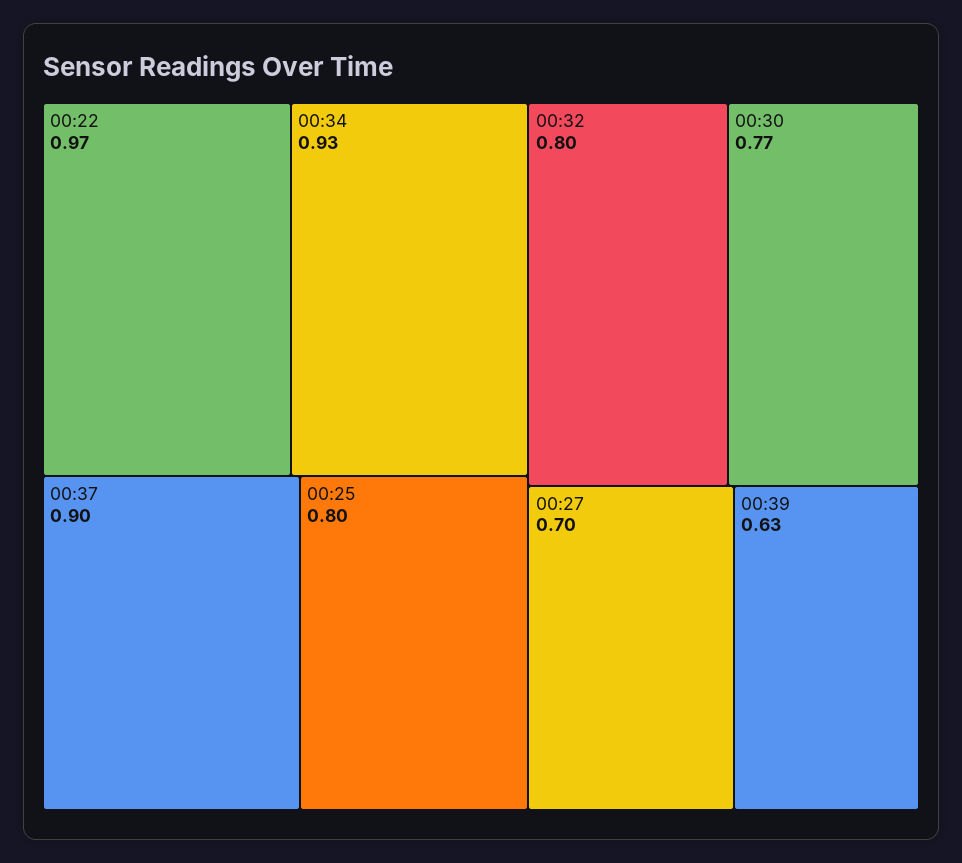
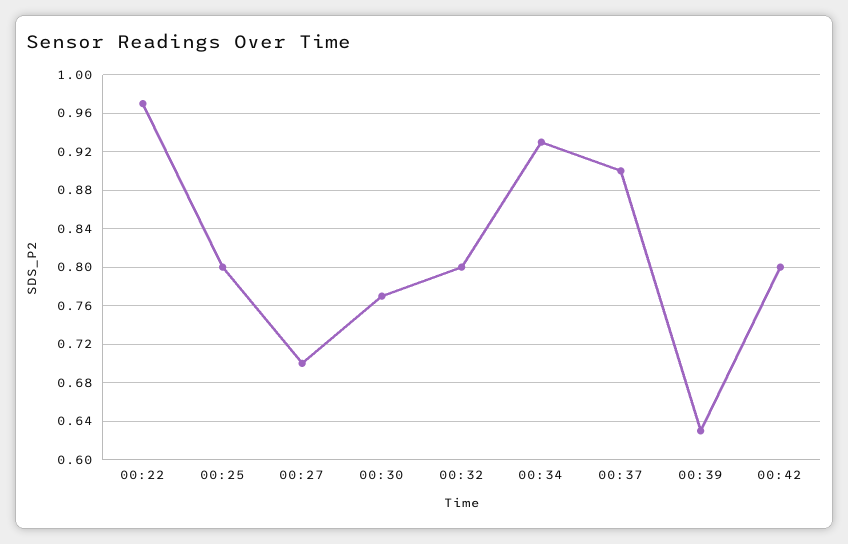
00:42: none -> 0.8

